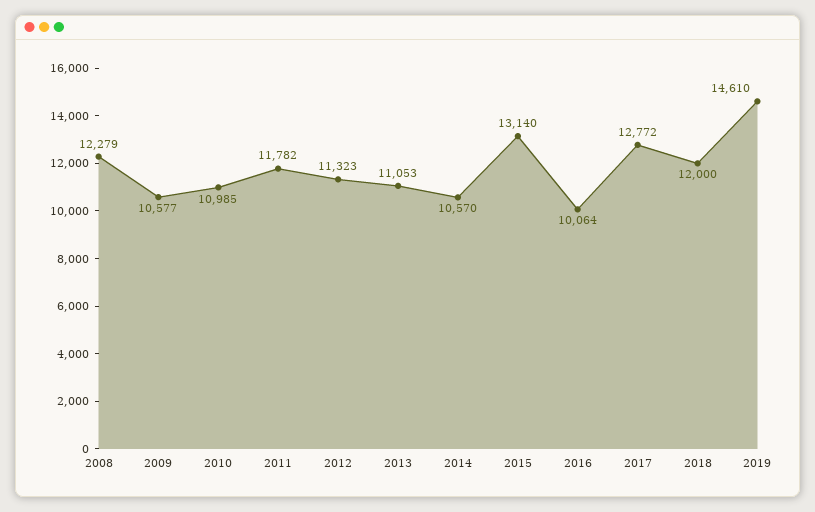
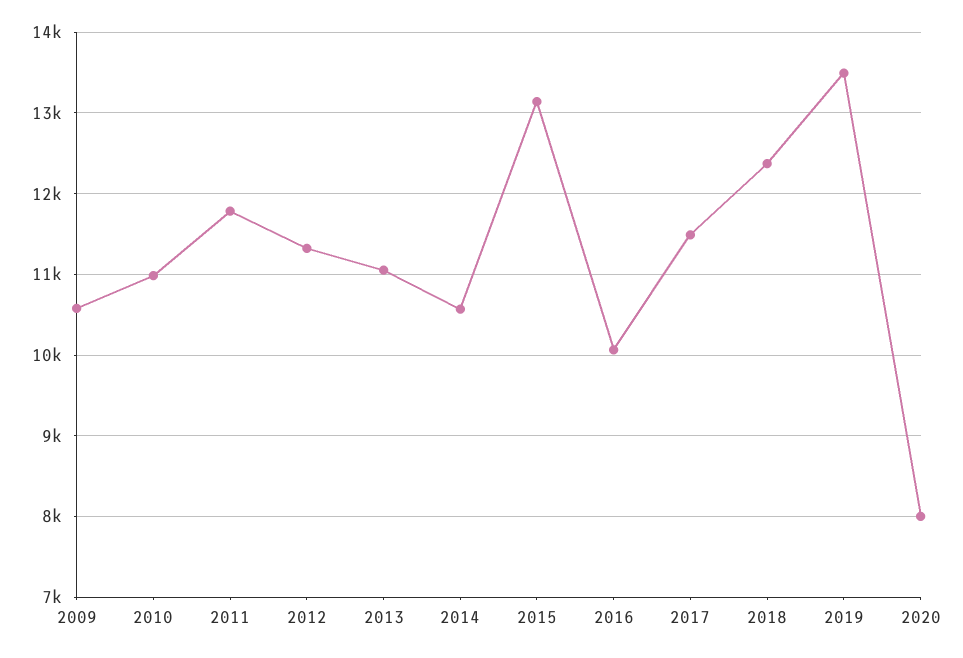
2008: 12279 -> none
2017: 12772 -> 11500
2018: 12000 -> 12400
2019: 14610 -> 13500
2020: none -> 8000

